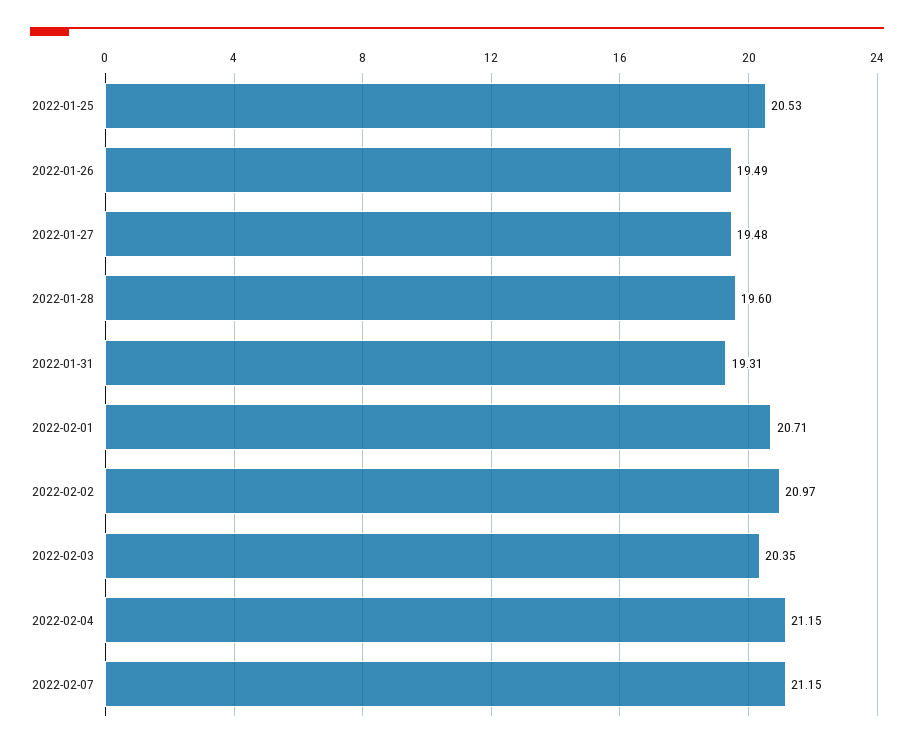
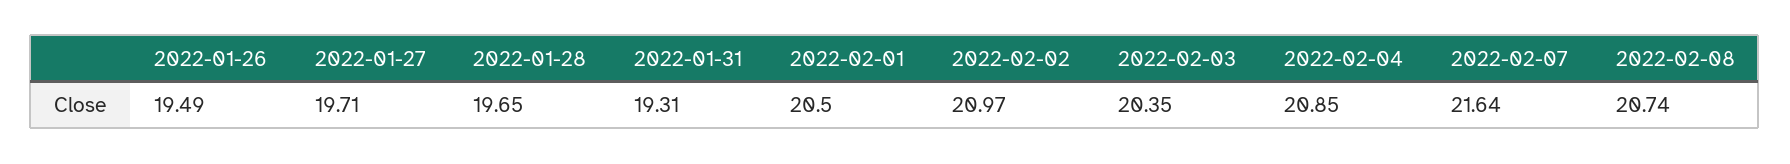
2022-01-25: 20.53 -> none
2022-01-27: 19.48 -> 19.71
2022-01-28: 19.6 -> 19.65
2022-02-01: 20.71 -> 20.5
2022-02-04: 21.15 -> 20.85
2022-02-07: 21.15 -> 21.64
2022-02-08: none -> 20.74

